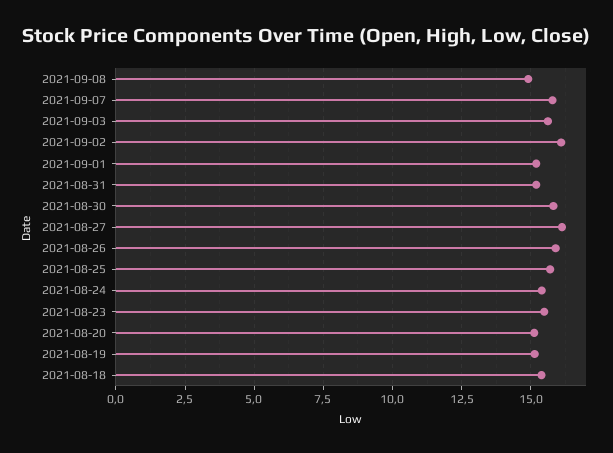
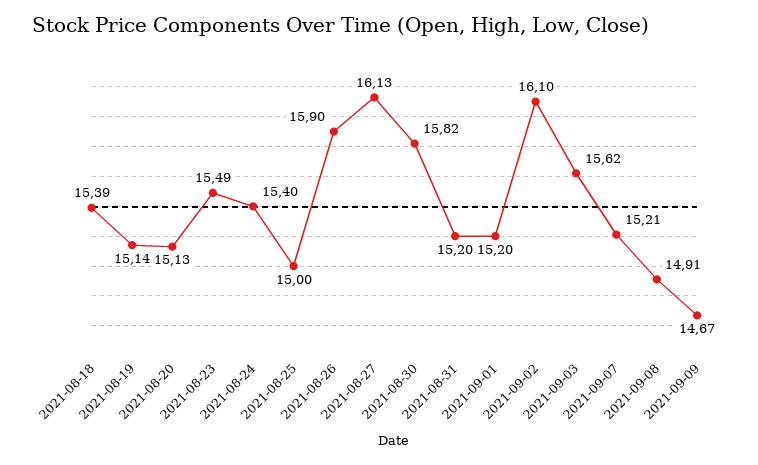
2021-09-07: 15.75 -> 15.21
2021-08-25: 15.75 -> 15
2021-09-09: none -> 14.67

